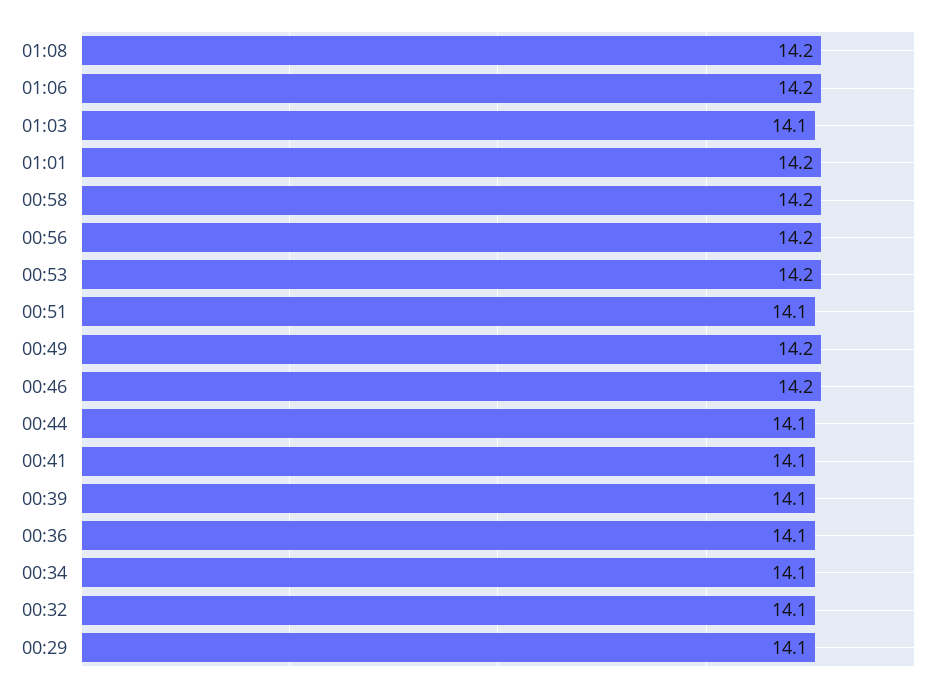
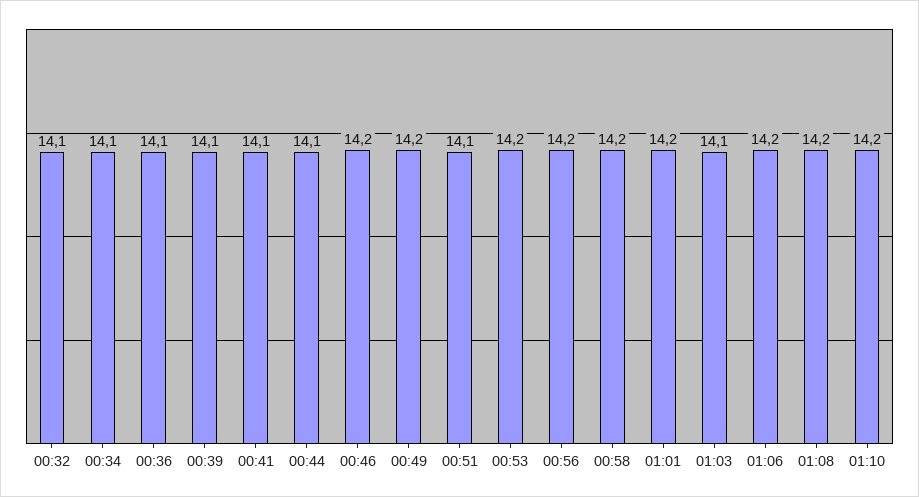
00:29: 14.1 -> none
01:10: none -> 14.2

